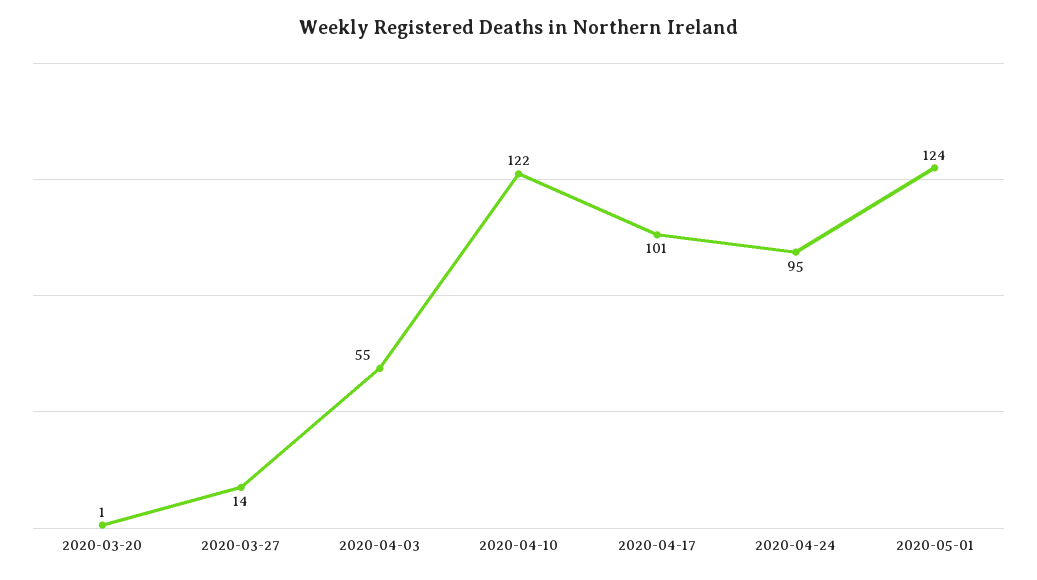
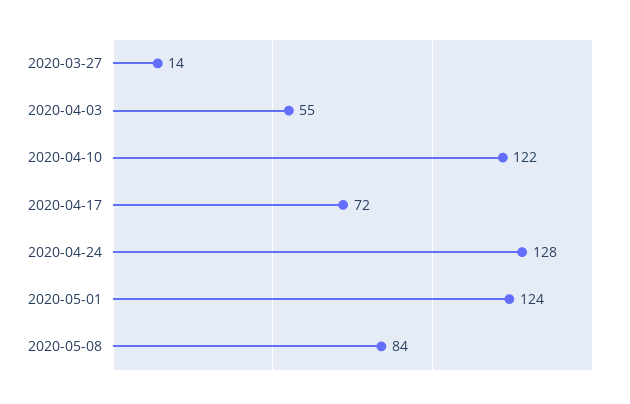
2020-03-20: 1 -> none
2020-04-17: 101 -> 72
2020-04-24: 95 -> 128
2020-05-08: none -> 84

